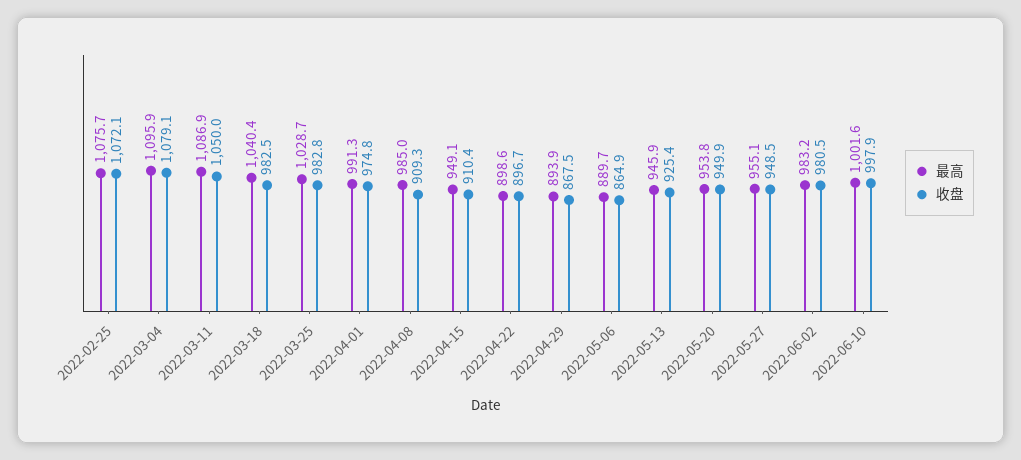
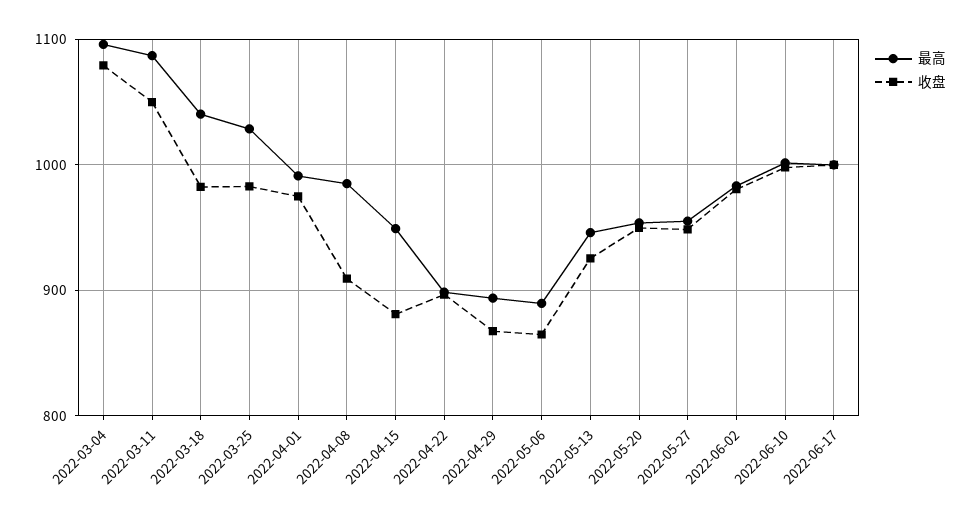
最高, 2022-02-25: 1075.7 -> none
收盘, 2022-02-25: 1072.1 -> none
收盘, 2022-04-15: 910.4 -> 880
最高, 2022-06-17: none -> 1000
收盘, 2022-06-17: none -> 1000

